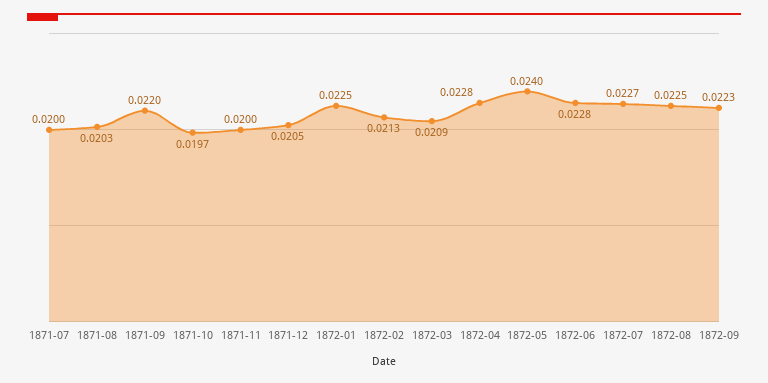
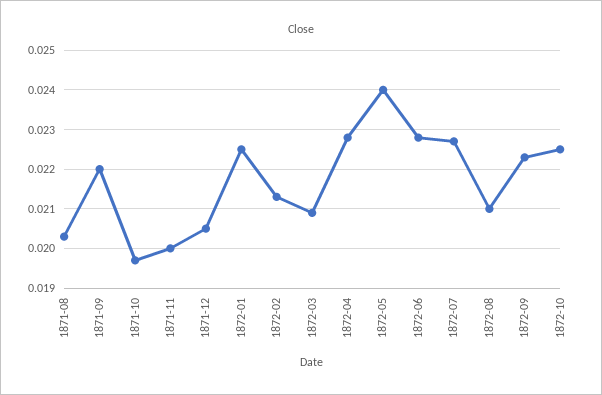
1871-07: 0.02 -> none
1872-08: 0.0225 -> 0.021
1872-10: none -> 0.0225

